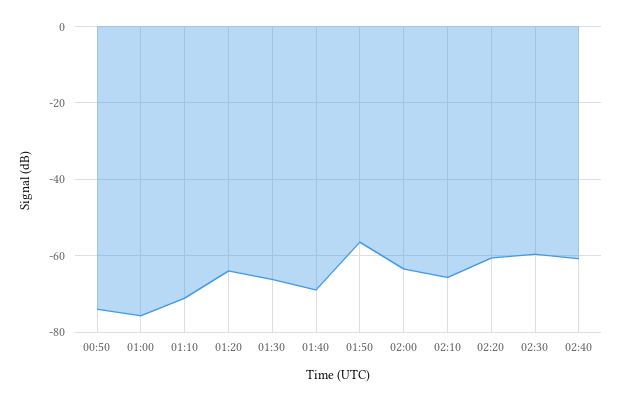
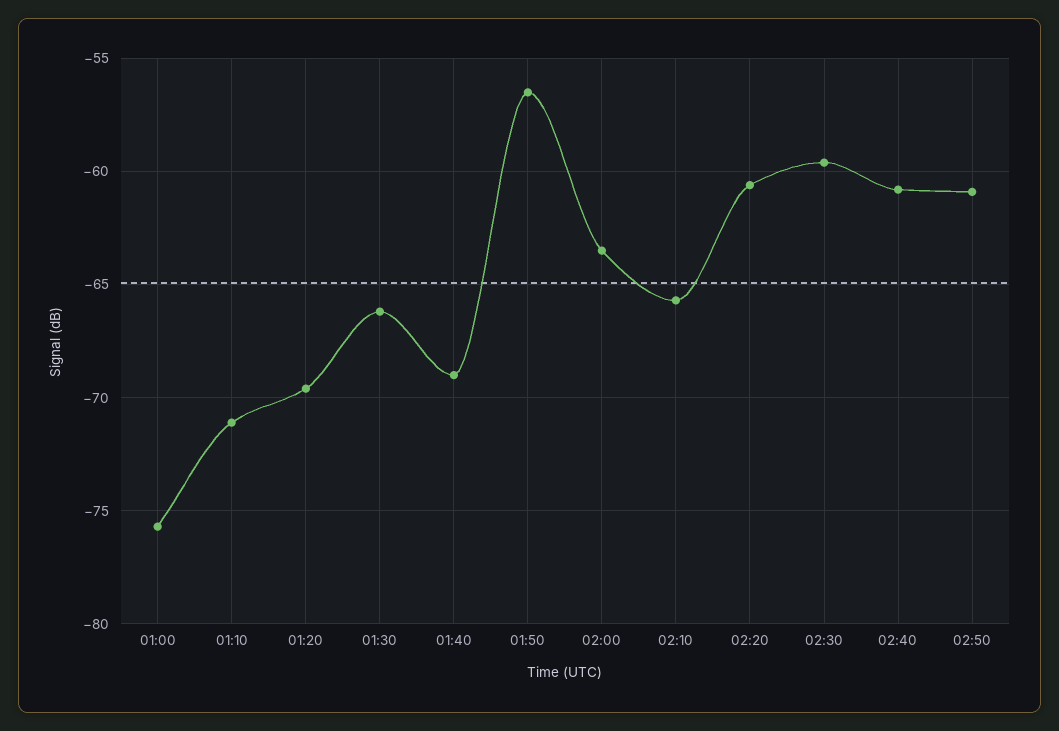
00:50: -74 -> none
01:20: -64 -> -69.5
02:50: none -> -61

